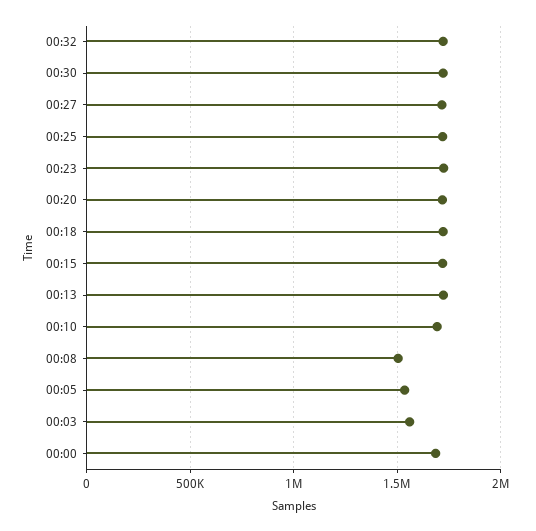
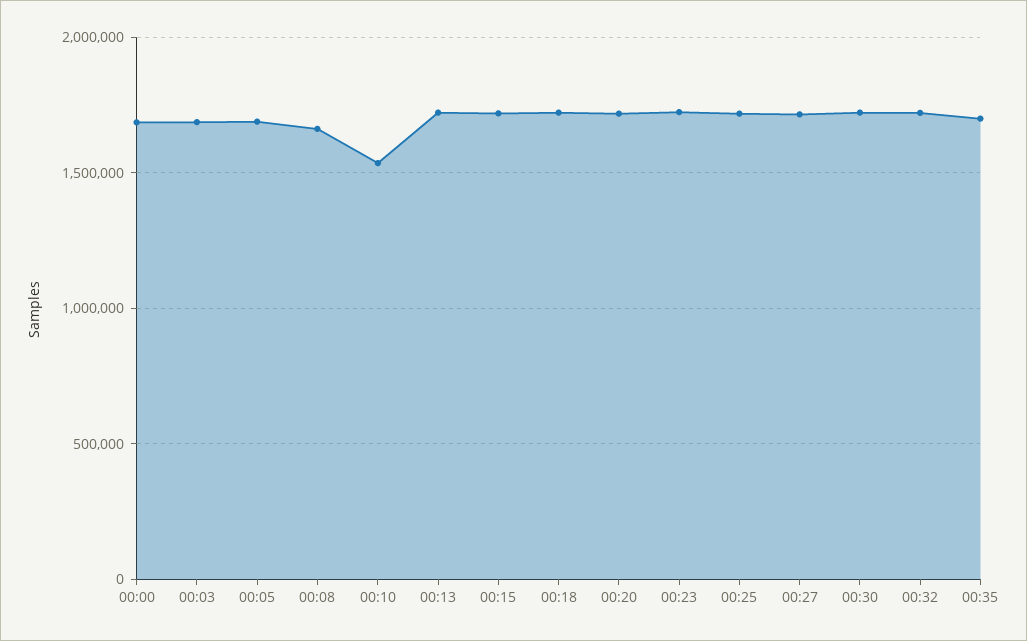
00:10: 1700000 -> 1550000
00:08: 1500000 -> 1650000
00:05: 1550000 -> 1700000
00:03: 1550000 -> 1700000
00:35: none -> 1700000

